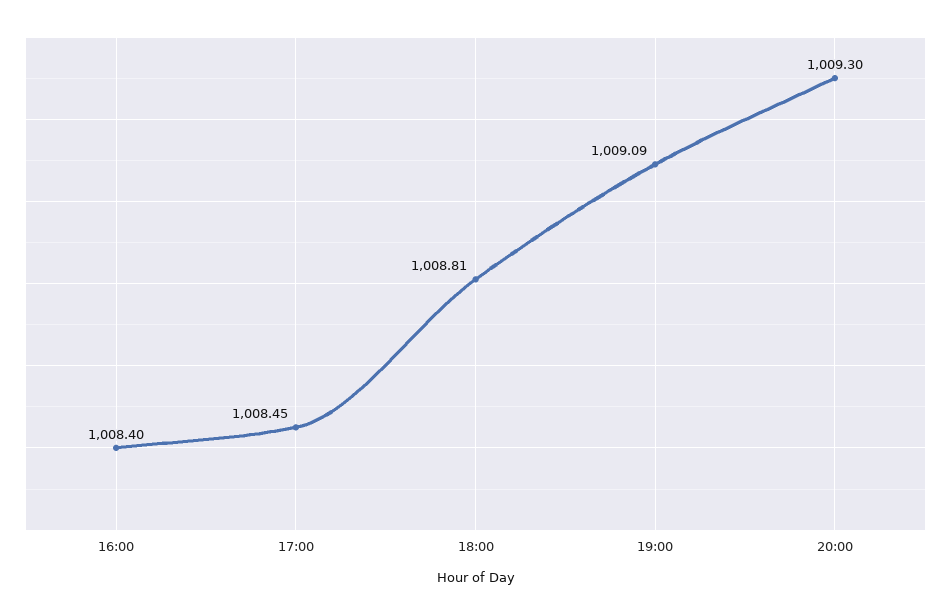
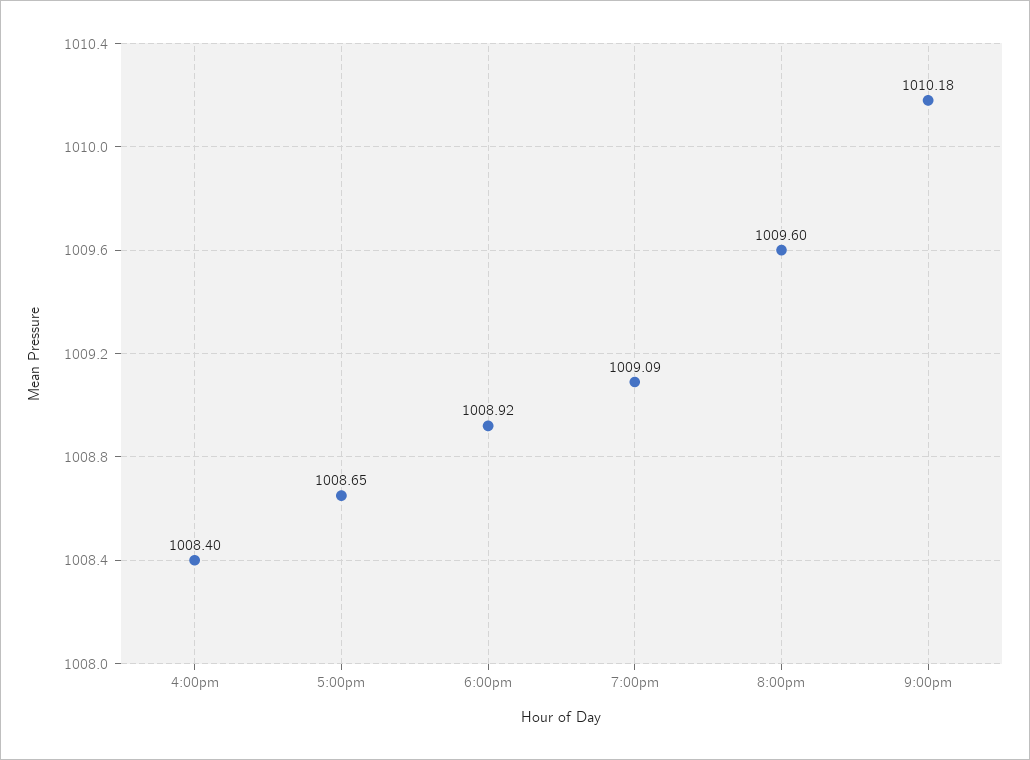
17:00: 1008.45 -> 1008.65
18:00: 1008.81 -> 1008.92
20:00: 1009.3 -> 1009.6
9:00pm: none -> 1010.18

